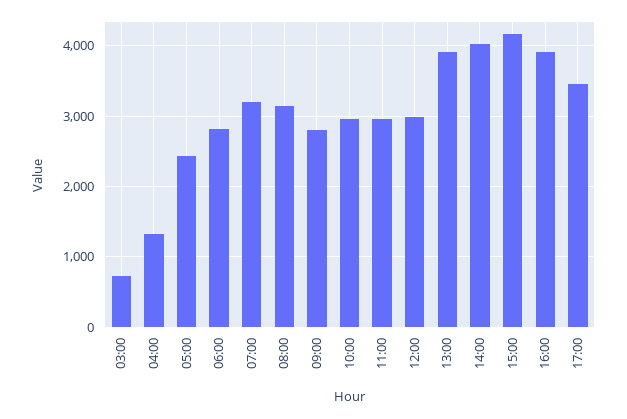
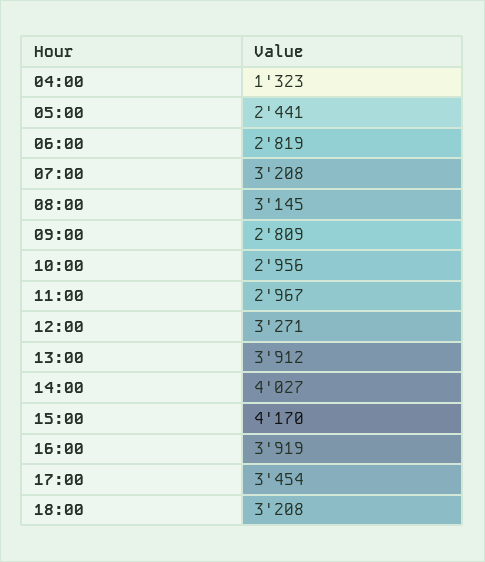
03:00: 700 -> none
12:00: 3000 -> 3271
18:00: none -> 3208

